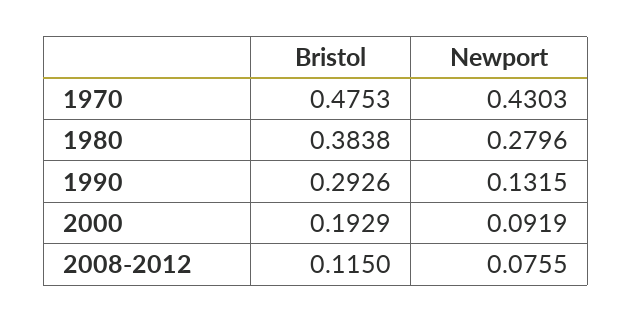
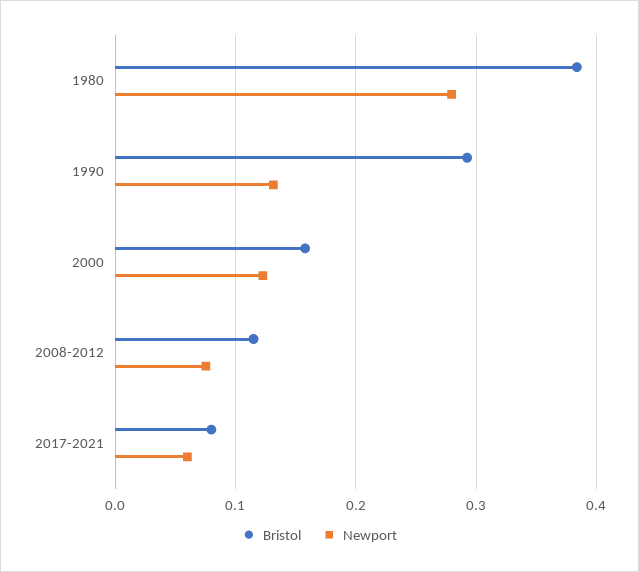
Bristol, 1970: 0.4753 -> none
Newport, 1970: 0.4303 -> none
Bristol, 2000: 0.1929 -> 0.16
Newport, 2000: 0.0919 -> 0.12
Bristol, 2017-2021: none -> 0.08
Newport, 2017-2021: none -> 0.06

